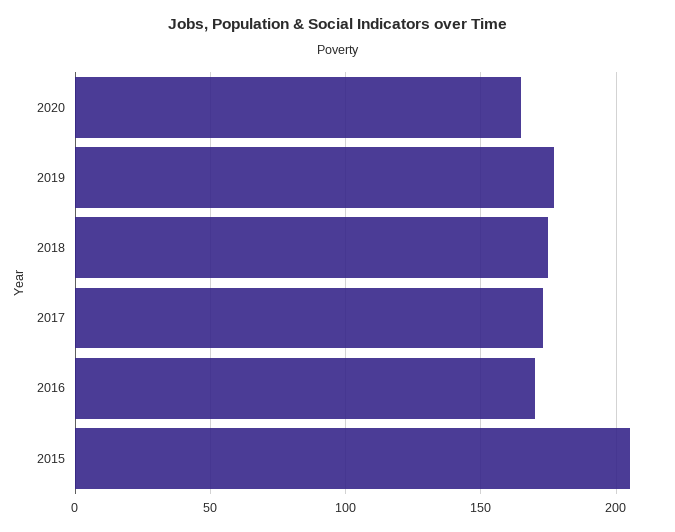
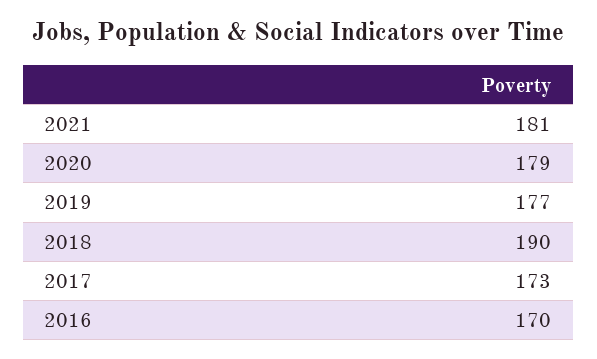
2020: 165 -> 179
2018: 175 -> 190
2015: 205 -> none
2021: none -> 181

